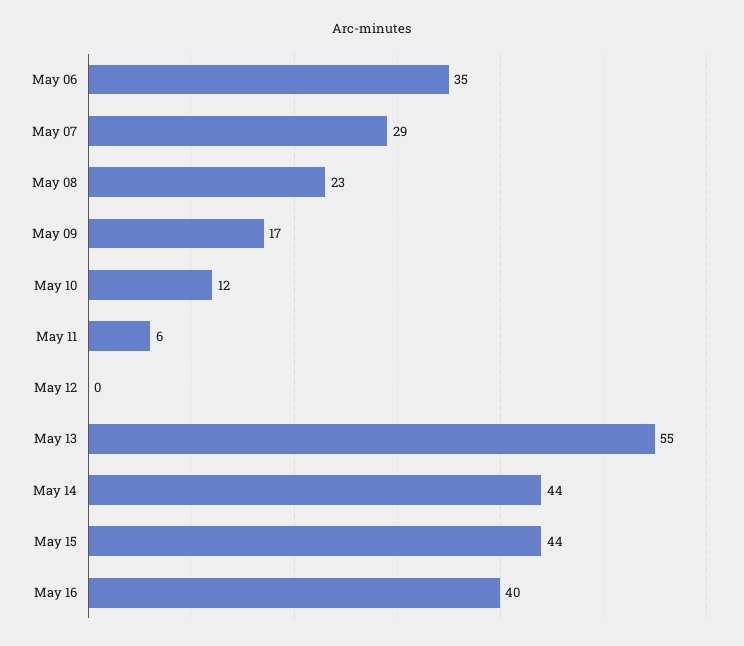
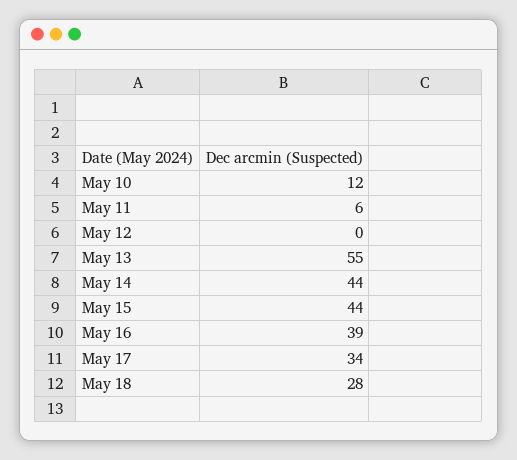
May 06: 35 -> none
May 07: 29 -> none
May 08: 23 -> none
May 09: 17 -> none
May 16: 40 -> 39
May 17: none -> 34
May 18: none -> 28

